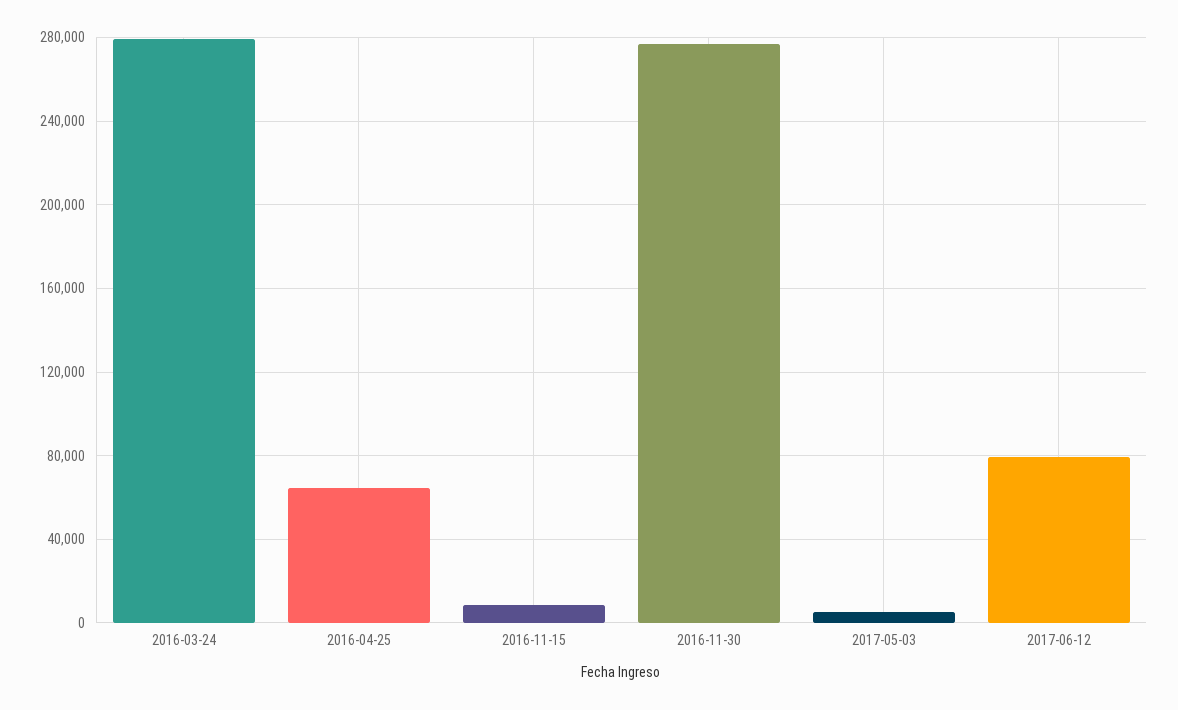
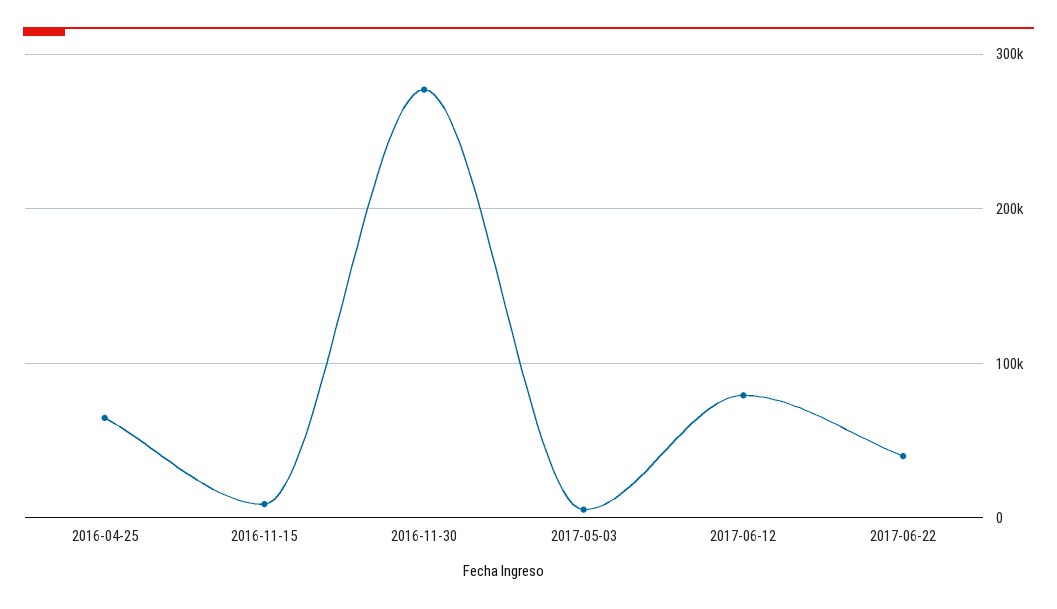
2016-03-24: 280000 -> none
2017-06-22: none -> 40000

